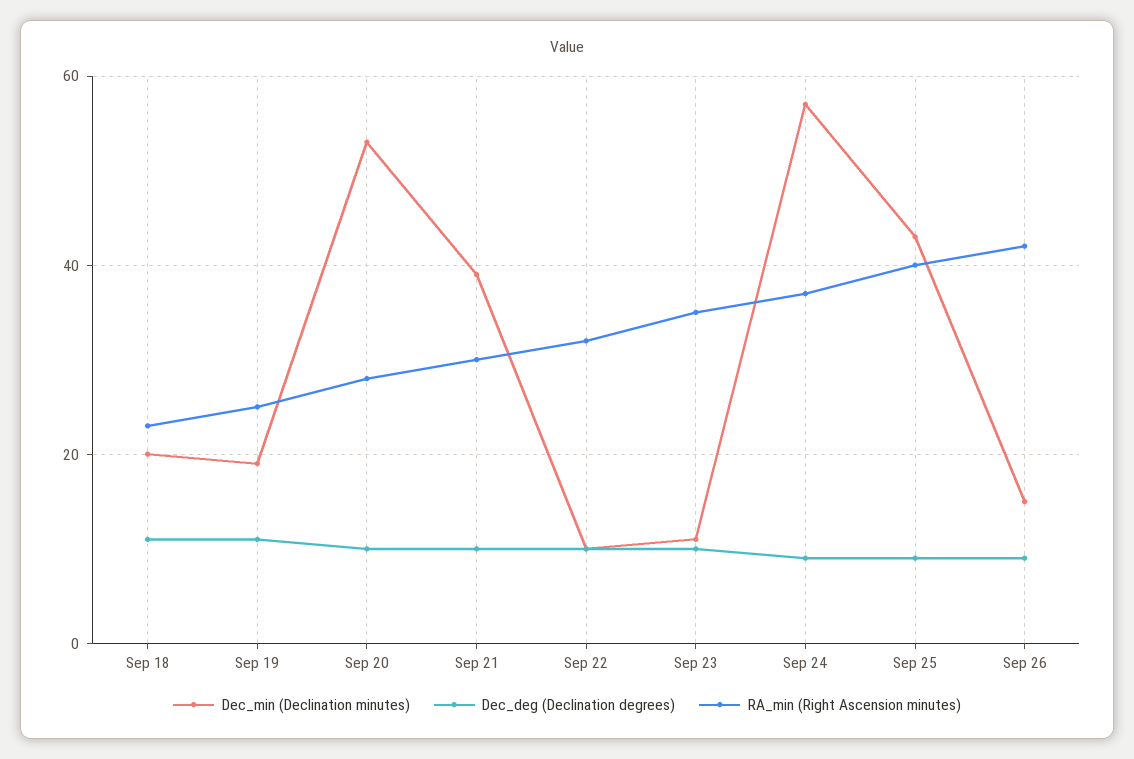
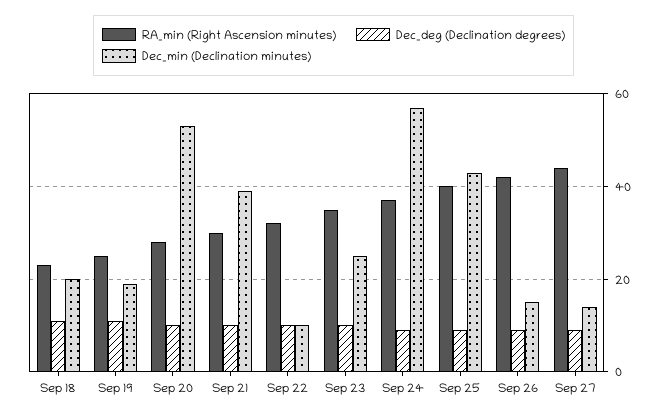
Dec_min (Declination minutes), Sep 23: 10 -> 25
RA_min (Right Ascension minutes), Sep 27: none -> 45
Dec_deg (Declination degrees), Sep 27: none -> 10
Dec_min (Declination minutes), Sep 27: none -> 15

